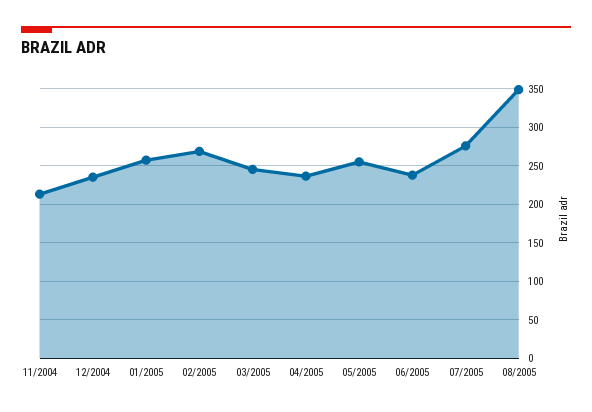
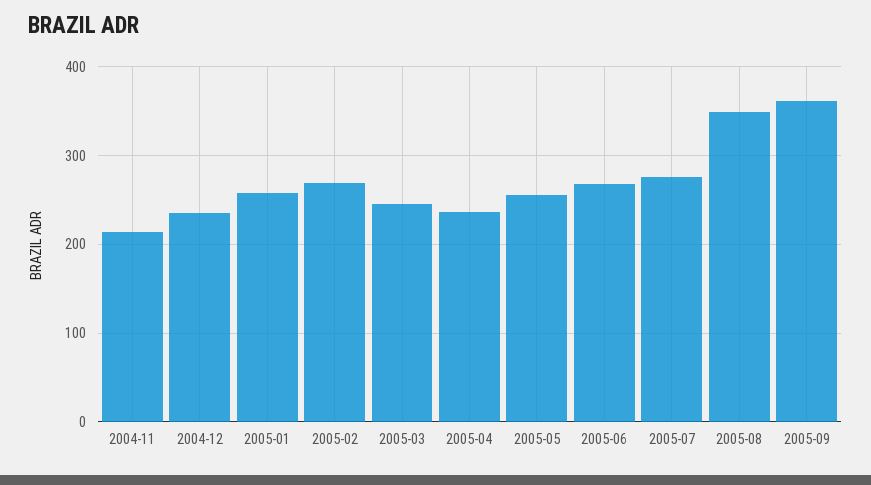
06/2005: 240 -> 270
2005-09: none -> 360

